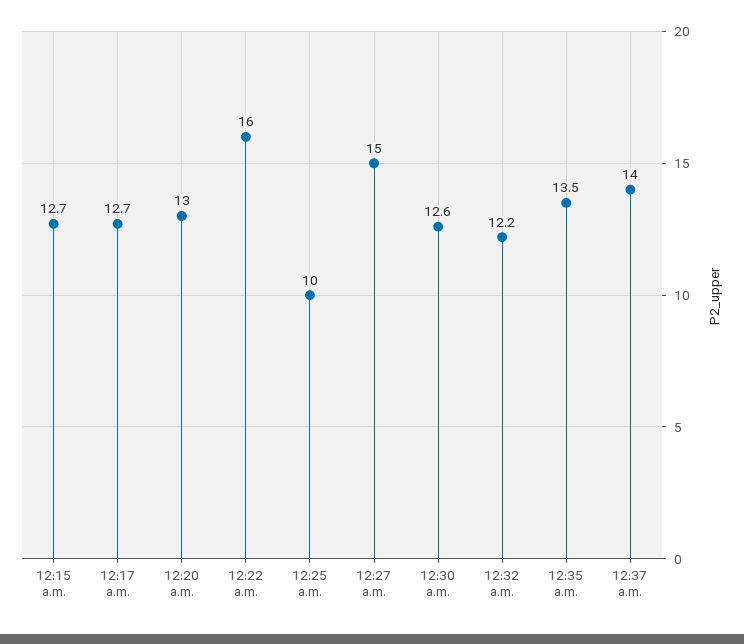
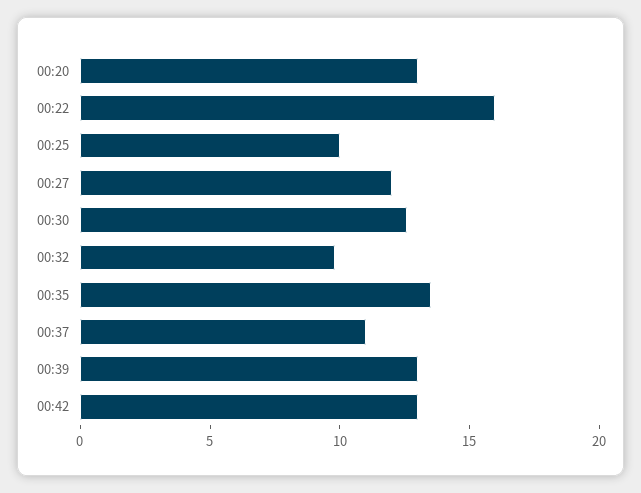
12:15 a.m.: 12.7 -> none
12:17 a.m.: 12.7 -> none
12:27 a.m.: 15 -> 12
12:32 a.m.: 12.2 -> 10
12:37 a.m.: 14 -> 11
00:39: none -> 13
00:42: none -> 13

